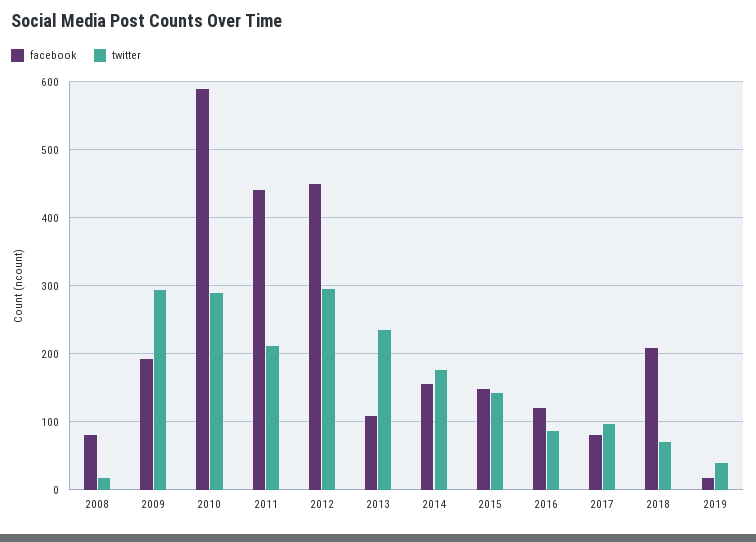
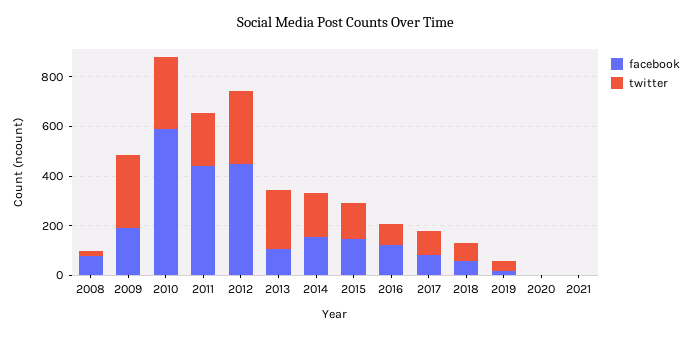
facebook, 2018: 210 -> 50
facebook, 2020: none -> 0
twitter, 2020: none -> 0
facebook, 2021: none -> 0
twitter, 2021: none -> 0

